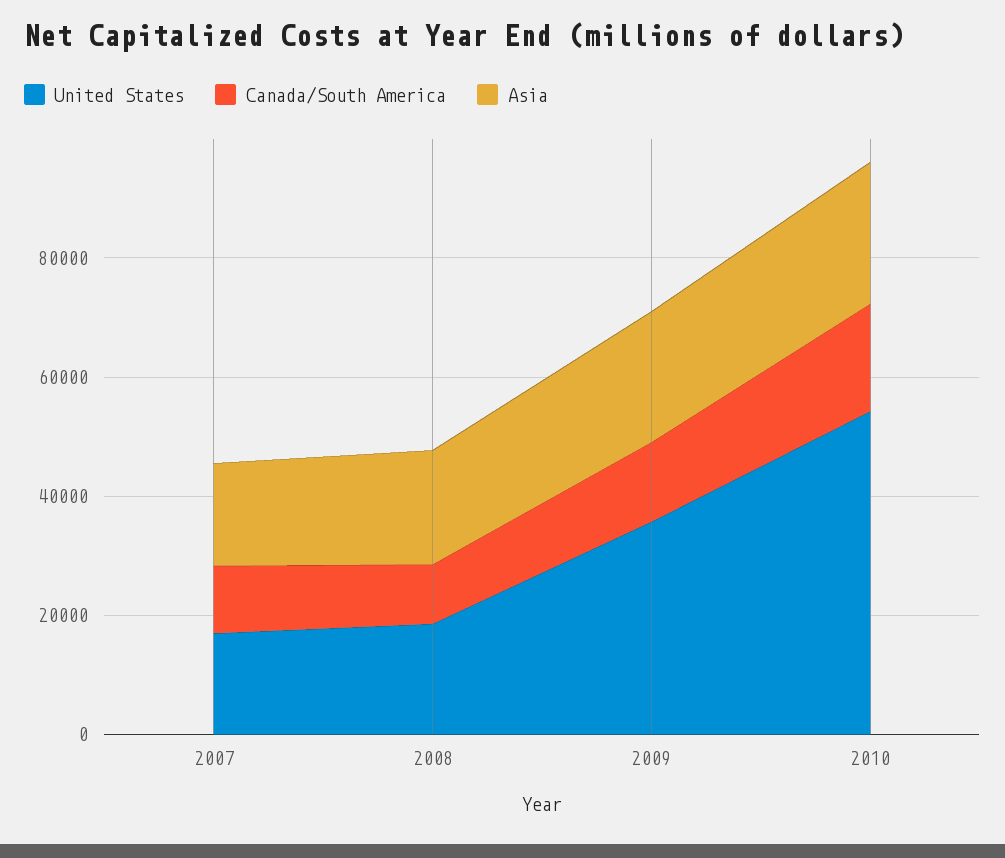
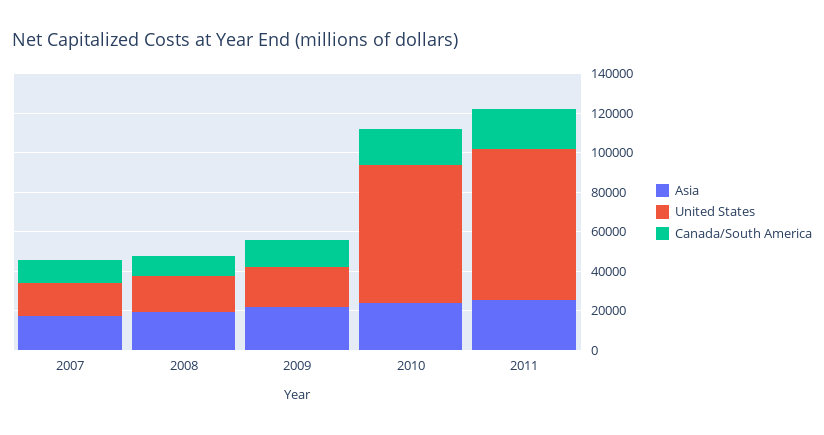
United States, 2009: 35000 -> 20000
United States, 2010: 55000 -> 70000
Asia, 2011: none -> 25000
United States, 2011: none -> 75000
Canada/South America, 2011: none -> 20000

